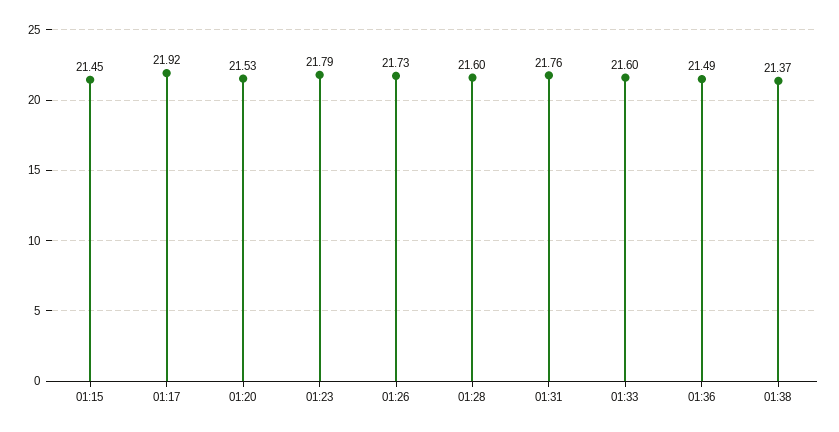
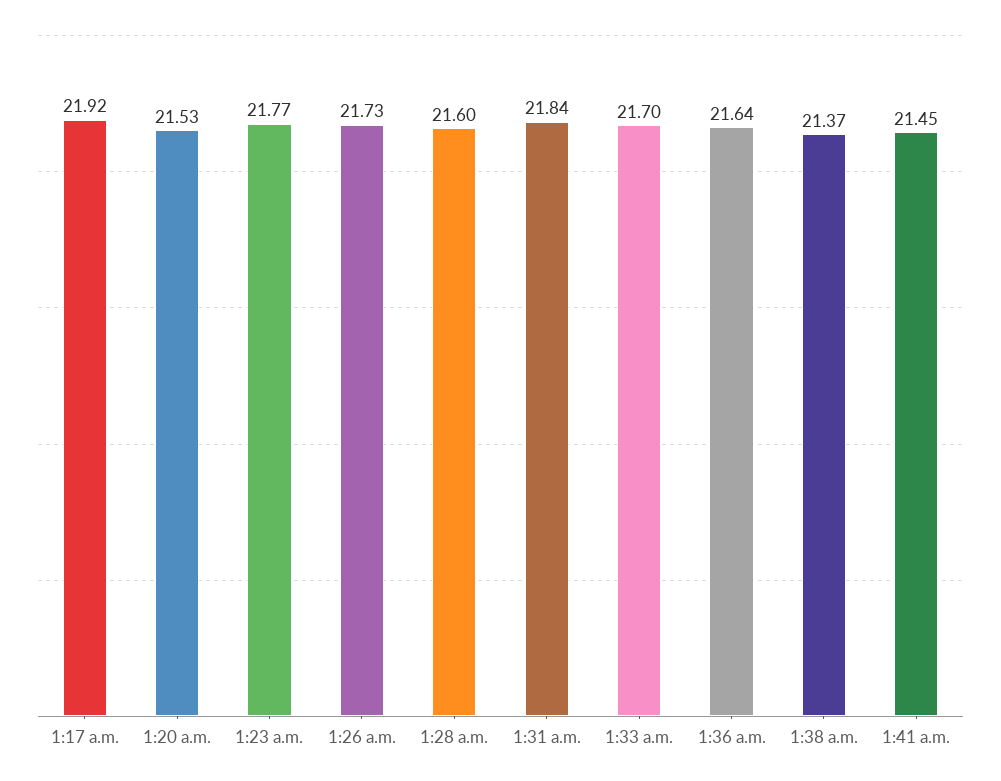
01:15: 21.45 -> none
01:23: 21.79 -> 21.77
01:31: 21.76 -> 21.84
01:33: 21.6 -> 21.7
01:36: 21.49 -> 21.64
1:41 a.m.: none -> 21.45

